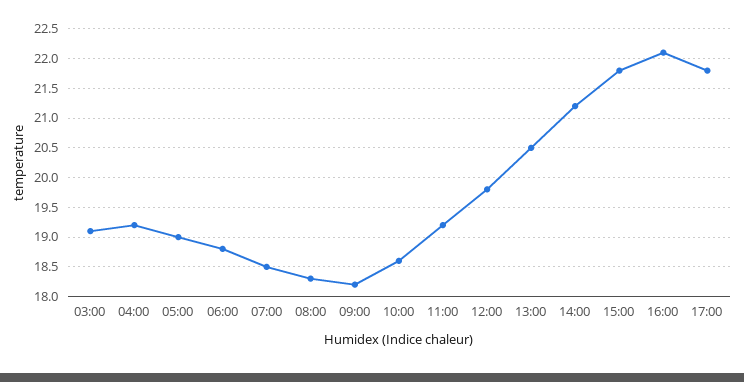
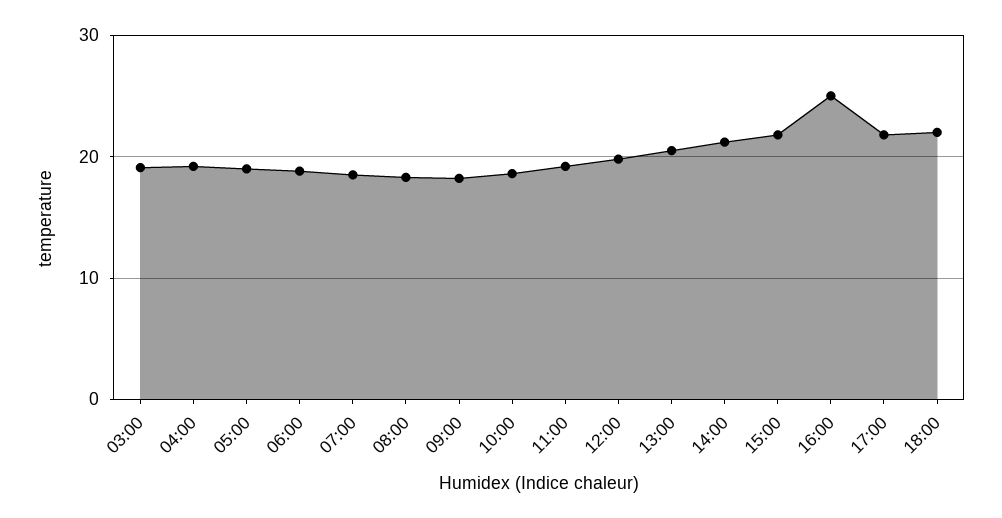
16:00: 22 -> 25
18:00: none -> 22

